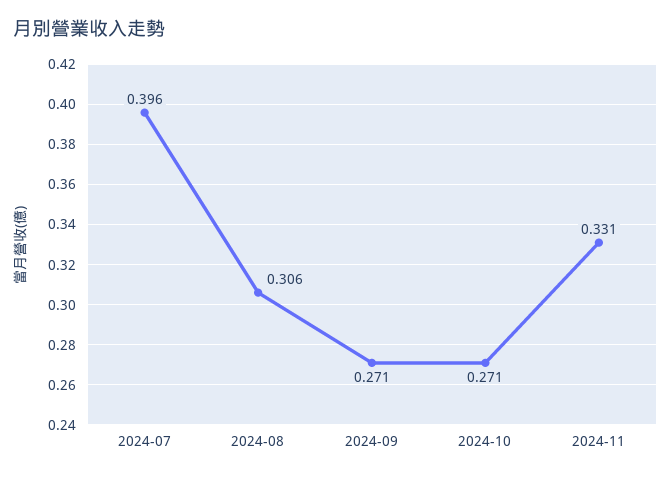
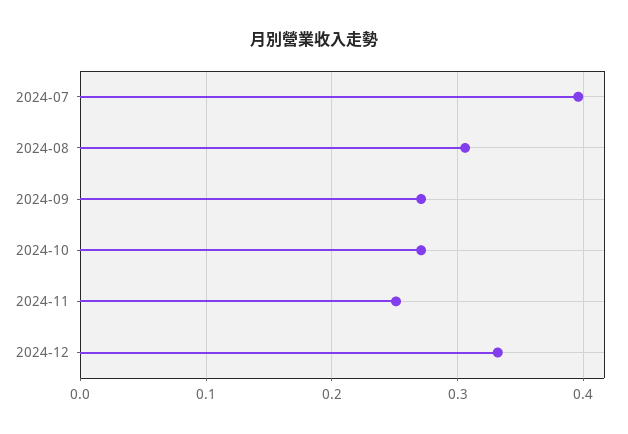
2024-11: 0.331 -> 0.25
2024-12: none -> 0.33

